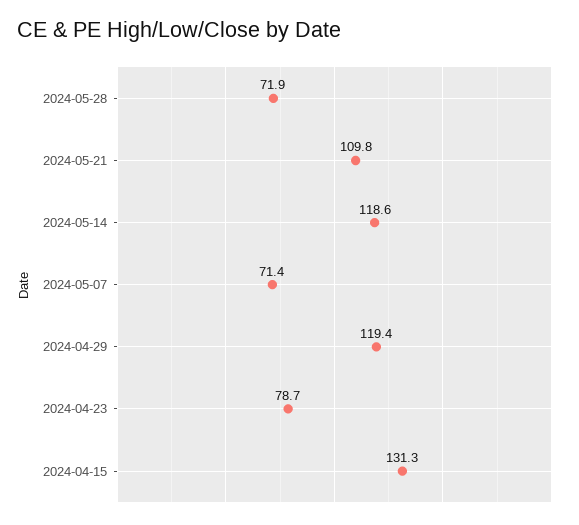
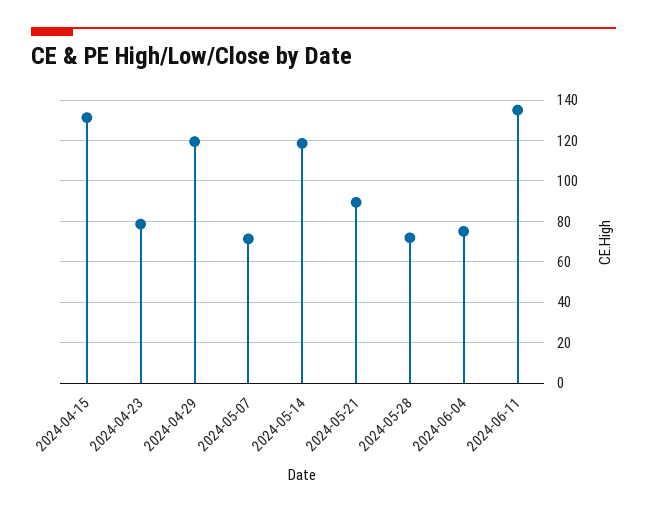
2024-05-21: 109.8 -> 90
2024-06-04: none -> 75
2024-06-11: none -> 135

